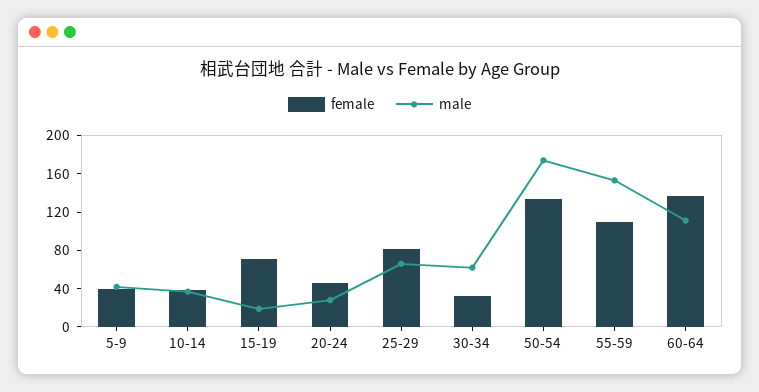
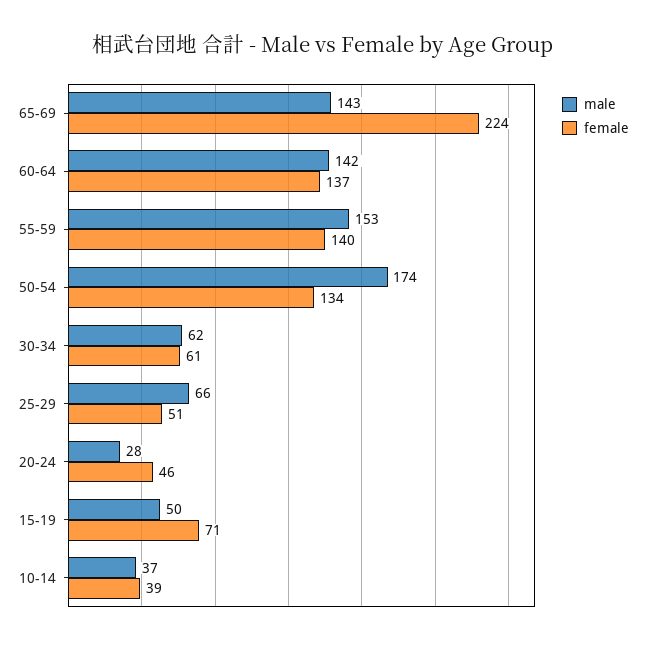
female, 5-9: 40 -> none
male, 5-9: 40 -> none
male, 15-19: 20 -> 50
female, 25-29: 80 -> 51
female, 30-34: 30 -> 61
female, 55-59: 110 -> 140
male, 60-64: 110 -> 142
male, 65-69: none -> 143
female, 65-69: none -> 224

